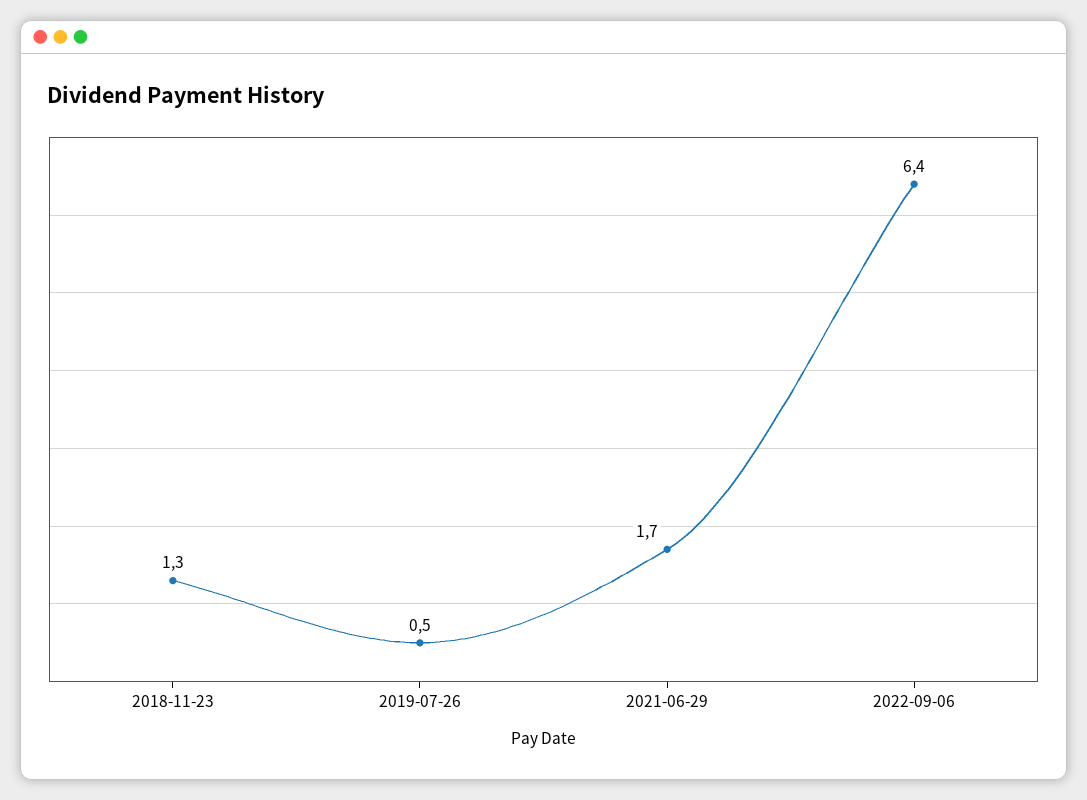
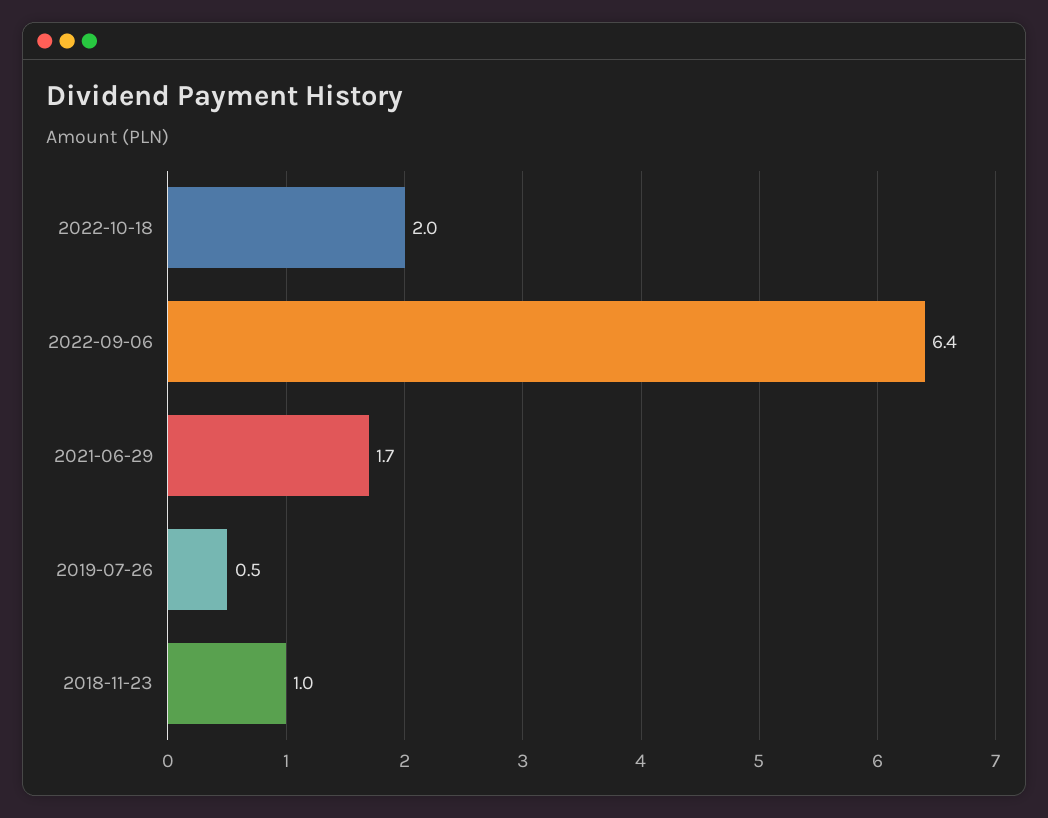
2018-11-23: 1.3 -> 1
2022-10-18: none -> 2

